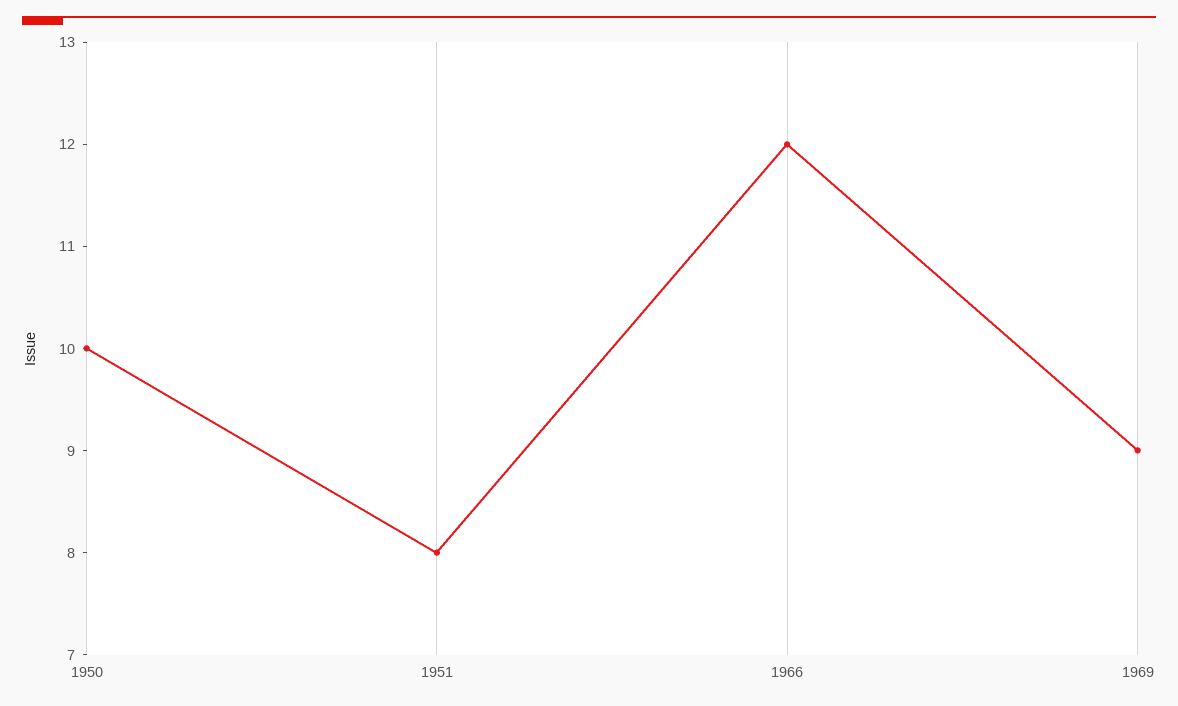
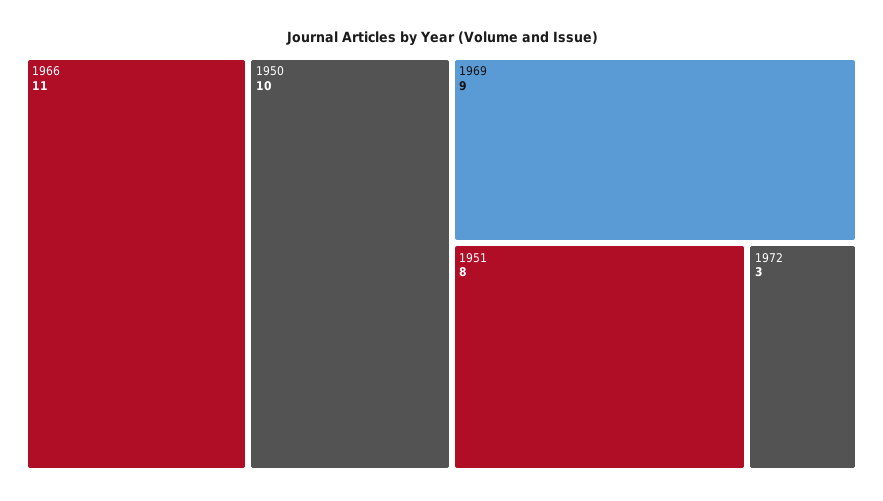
1966: 12 -> 11
1972: none -> 3

